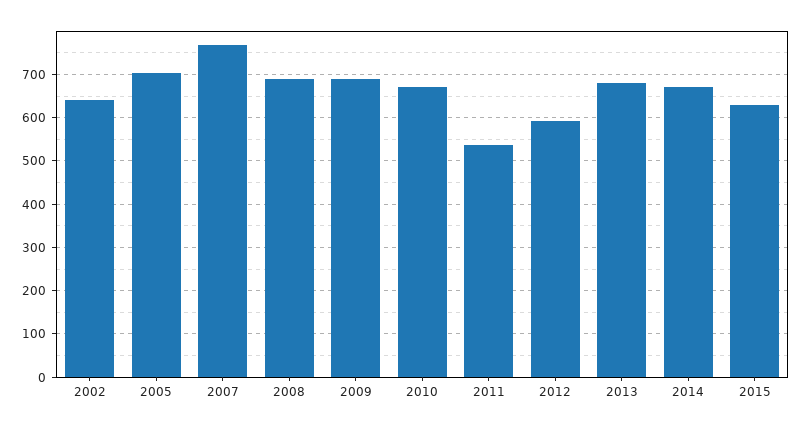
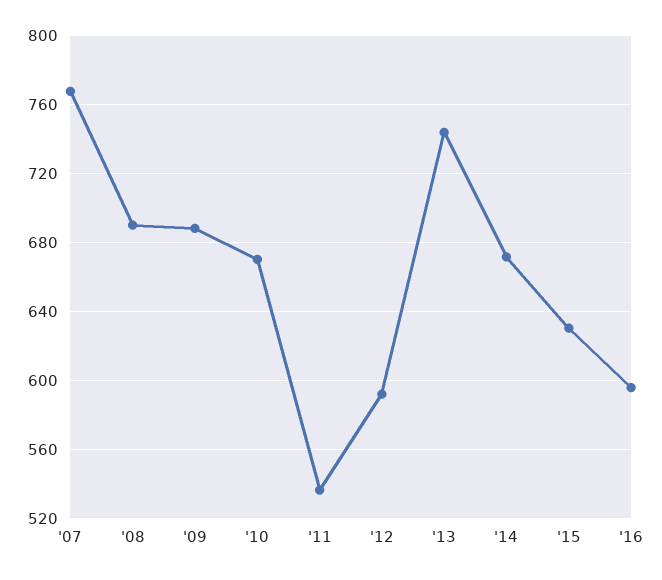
2002: 640 -> none
2005: 700 -> none
2013: 680 -> 745
'16: none -> 595

